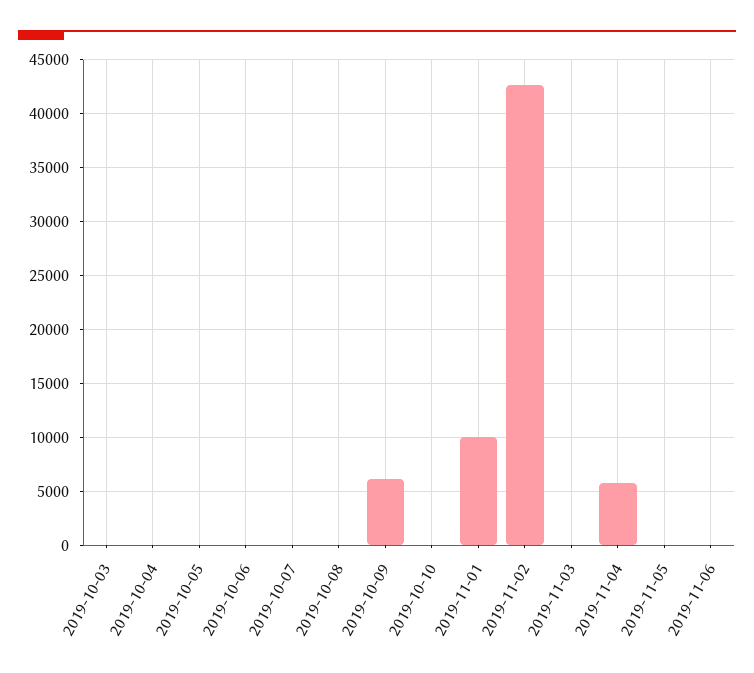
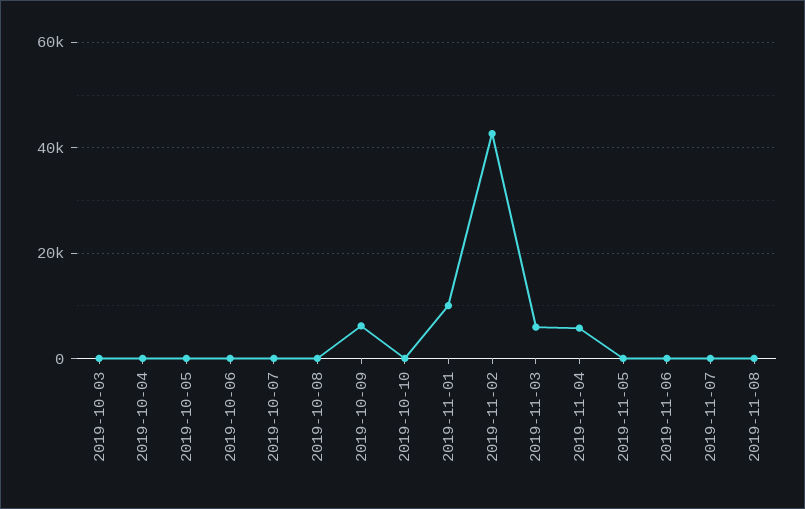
2019-11-03: 0 -> 6000
2019-11-07: none -> 0
2019-11-08: none -> 0

